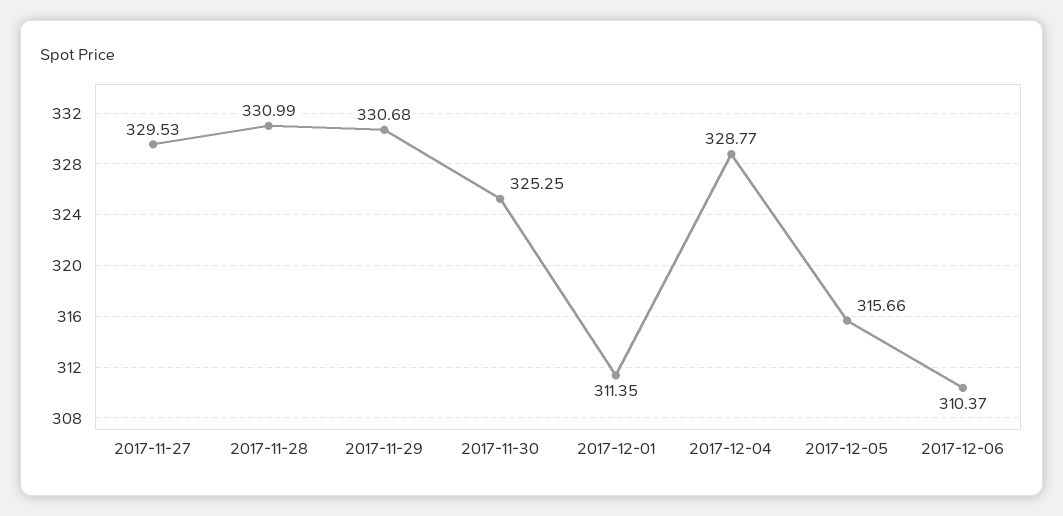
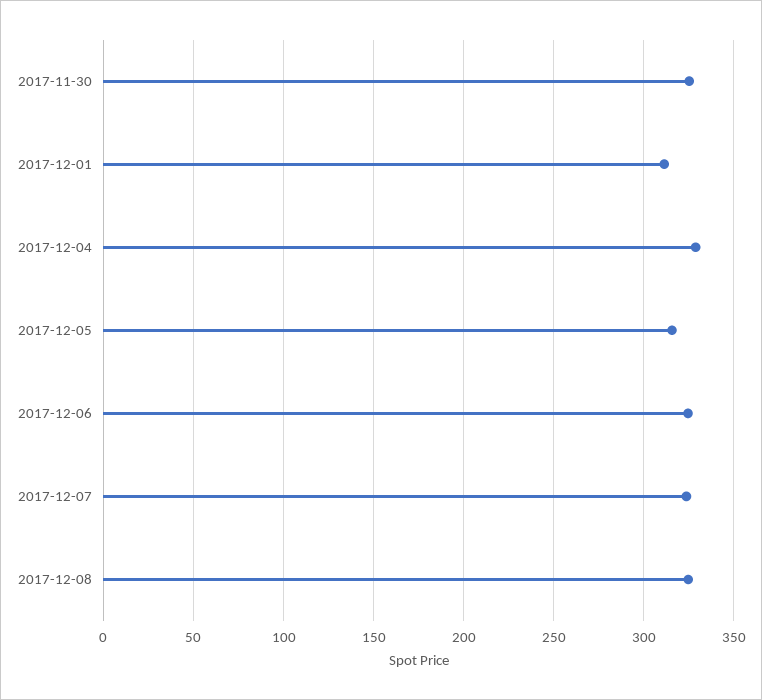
2017-11-27: 329.53 -> none
2017-11-28: 330.99 -> none
2017-11-29: 330.68 -> none
2017-12-06: 310.37 -> 325
2017-12-07: none -> 325
2017-12-08: none -> 325

